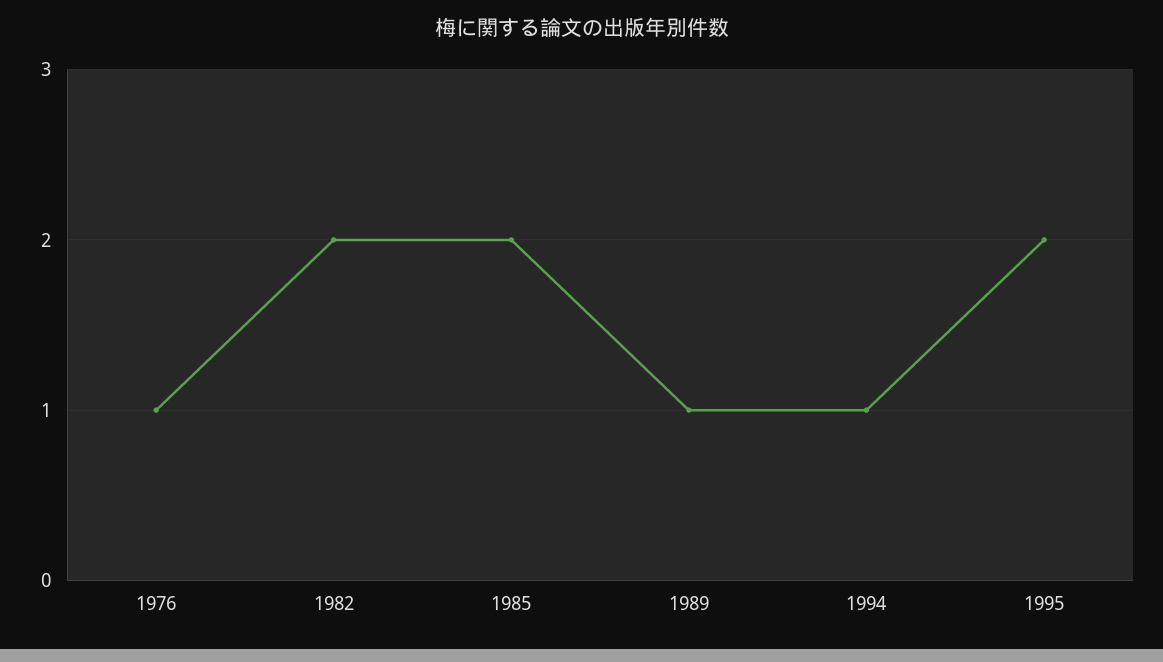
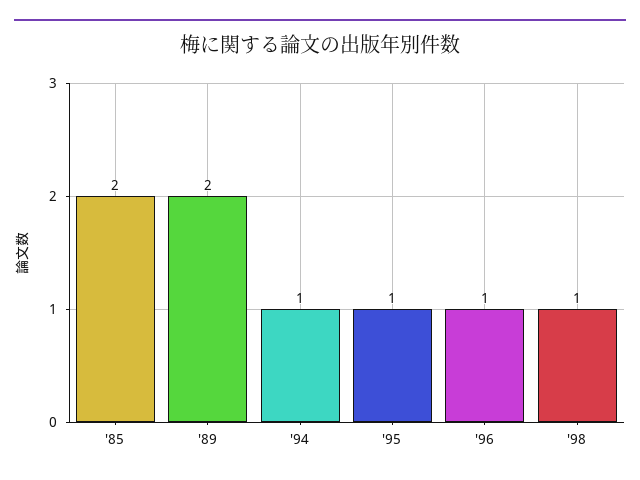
1976: 1 -> none
1982: 2 -> none
1989: 1 -> 2
1995: 2 -> 1
'96: none -> 1
'98: none -> 1

